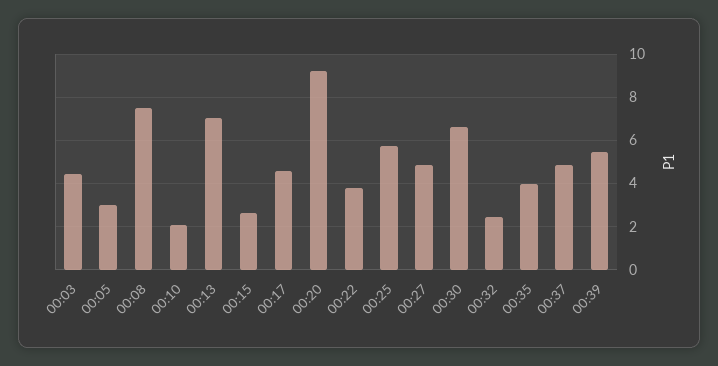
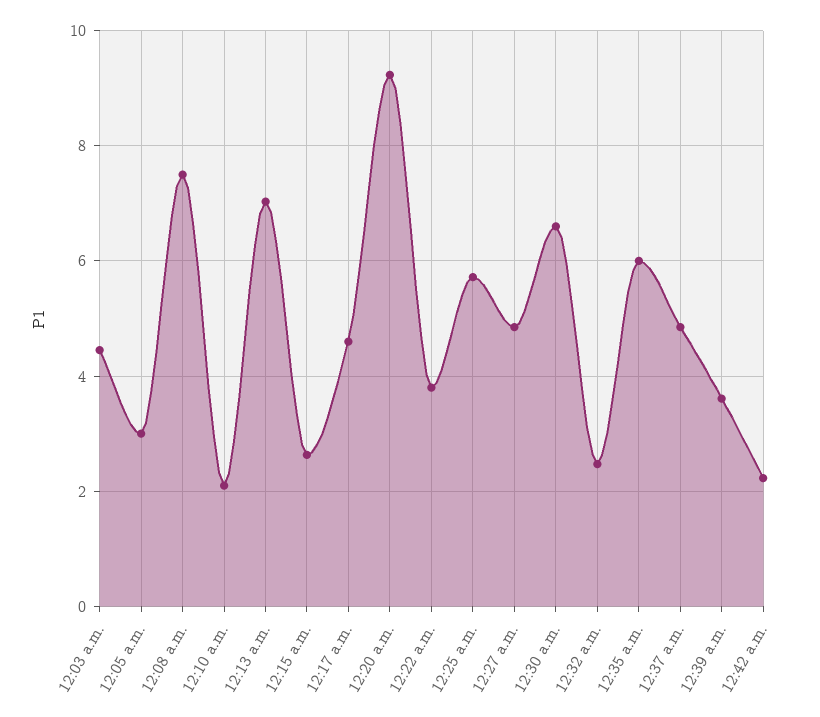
00:35: 4 -> 6
00:39: 5.5 -> 3.6
12:42 a.m.: none -> 2.2

